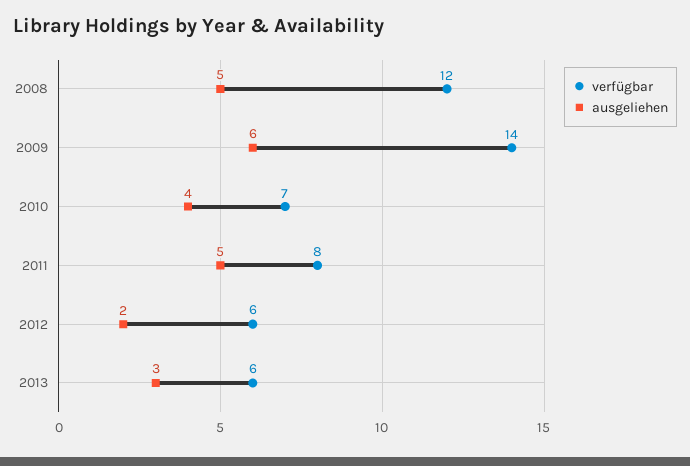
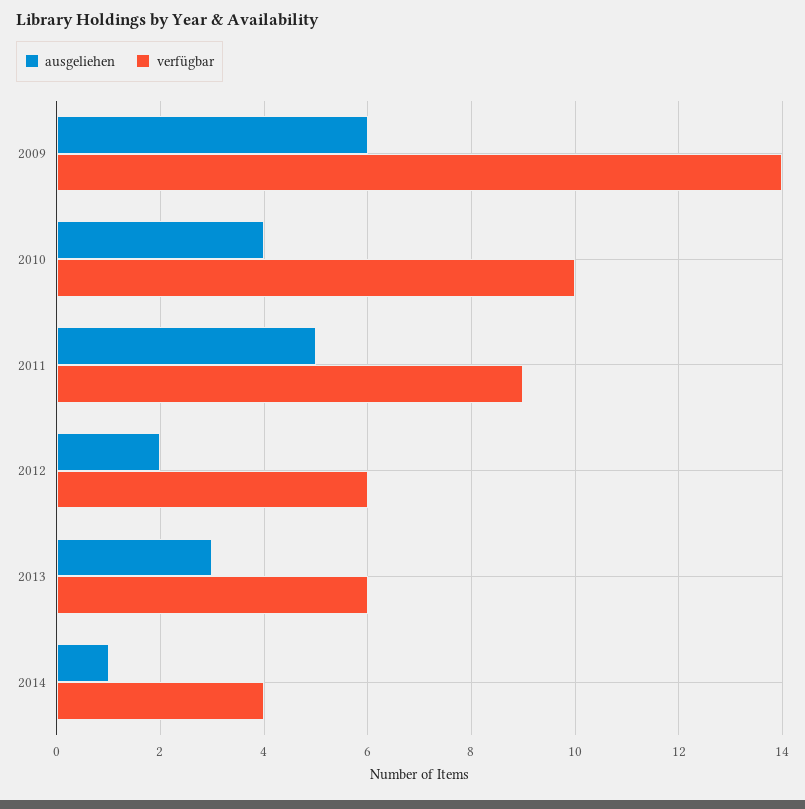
verfügbar, 2008: 12 -> none
ausgeliehen, 2008: 5 -> none
verfügbar, 2010: 7 -> 10
verfügbar, 2011: 8 -> 9
ausgeliehen, 2014: none -> 1
verfügbar, 2014: none -> 4

